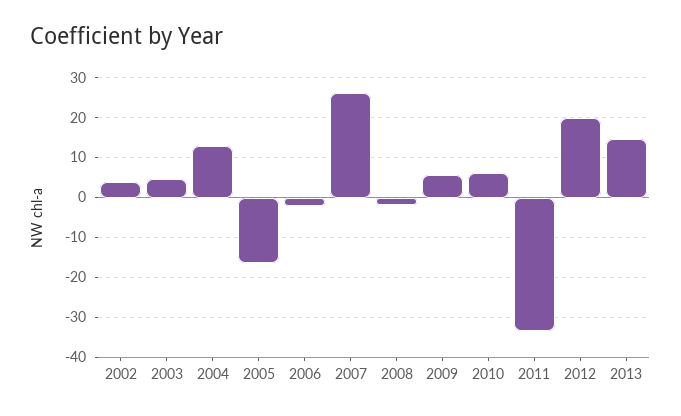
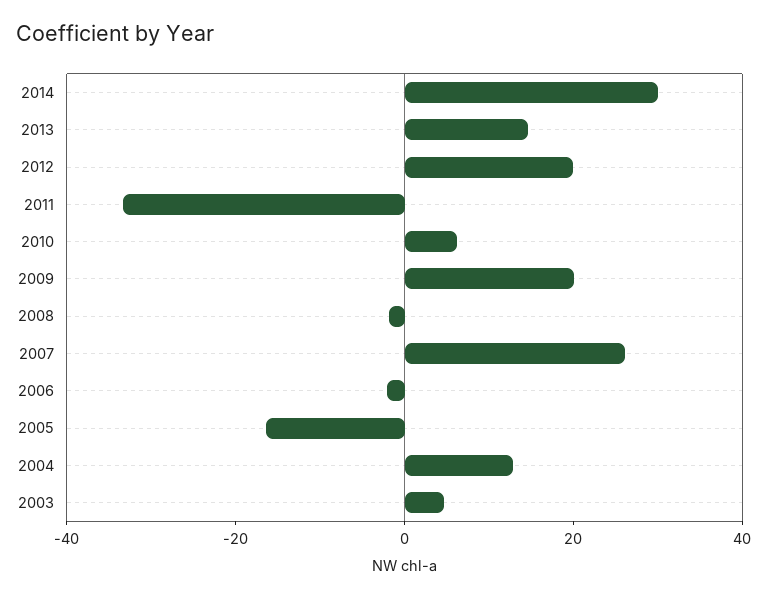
2002: 4 -> none
2009: 6 -> 20
2014: none -> 30

